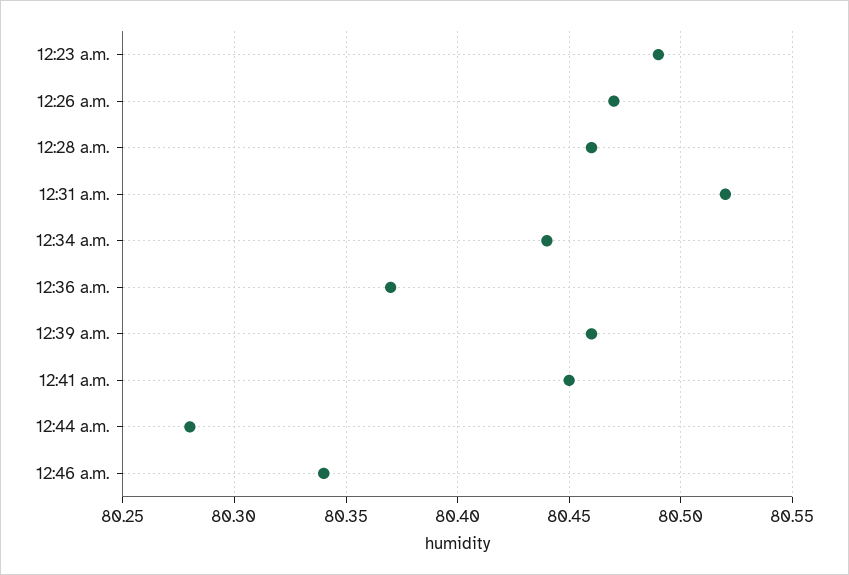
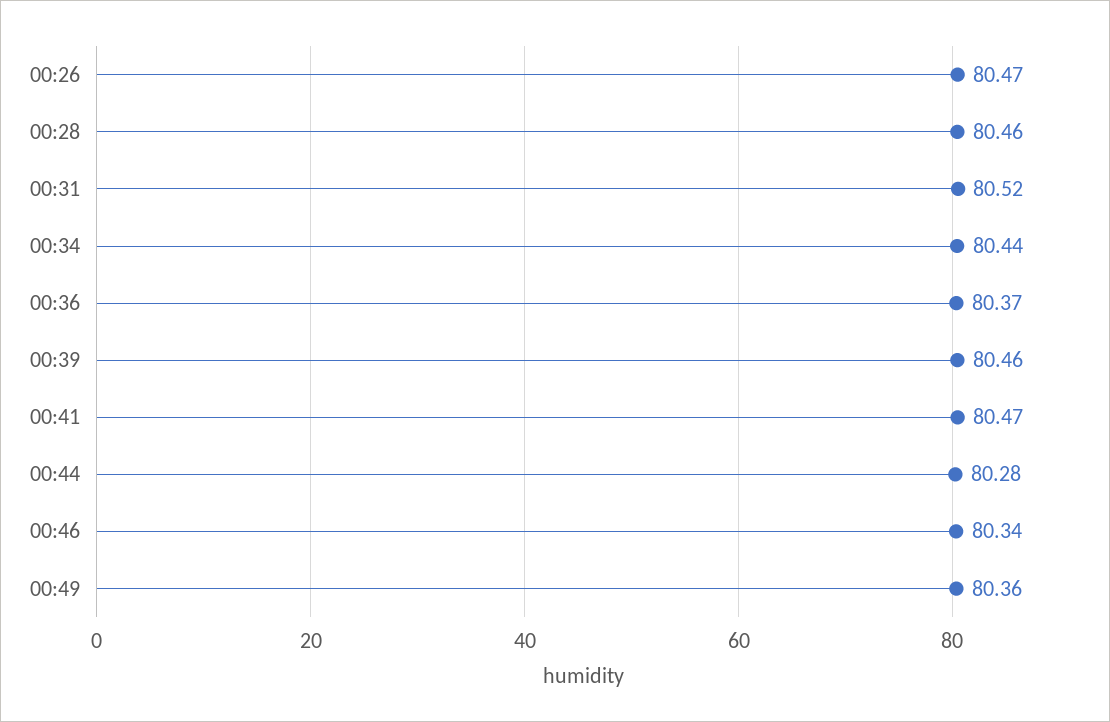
12:23 a.m.: 80.49 -> none
12:41 a.m.: 80.45 -> 80.47
00:49: none -> 80.36

